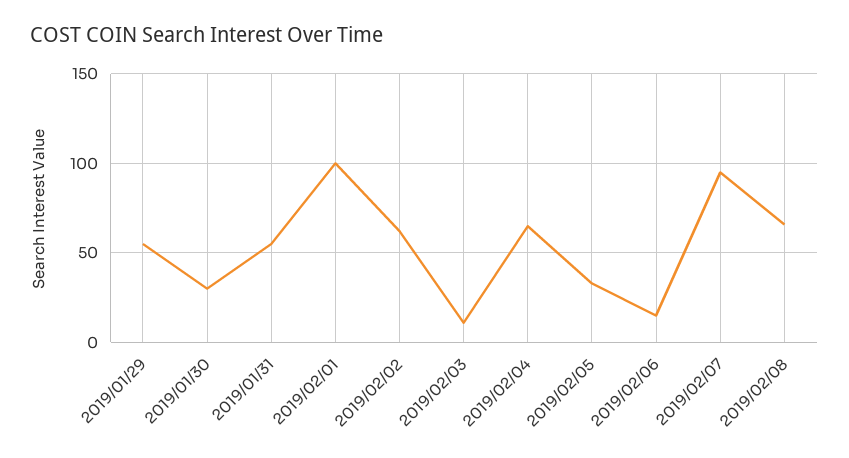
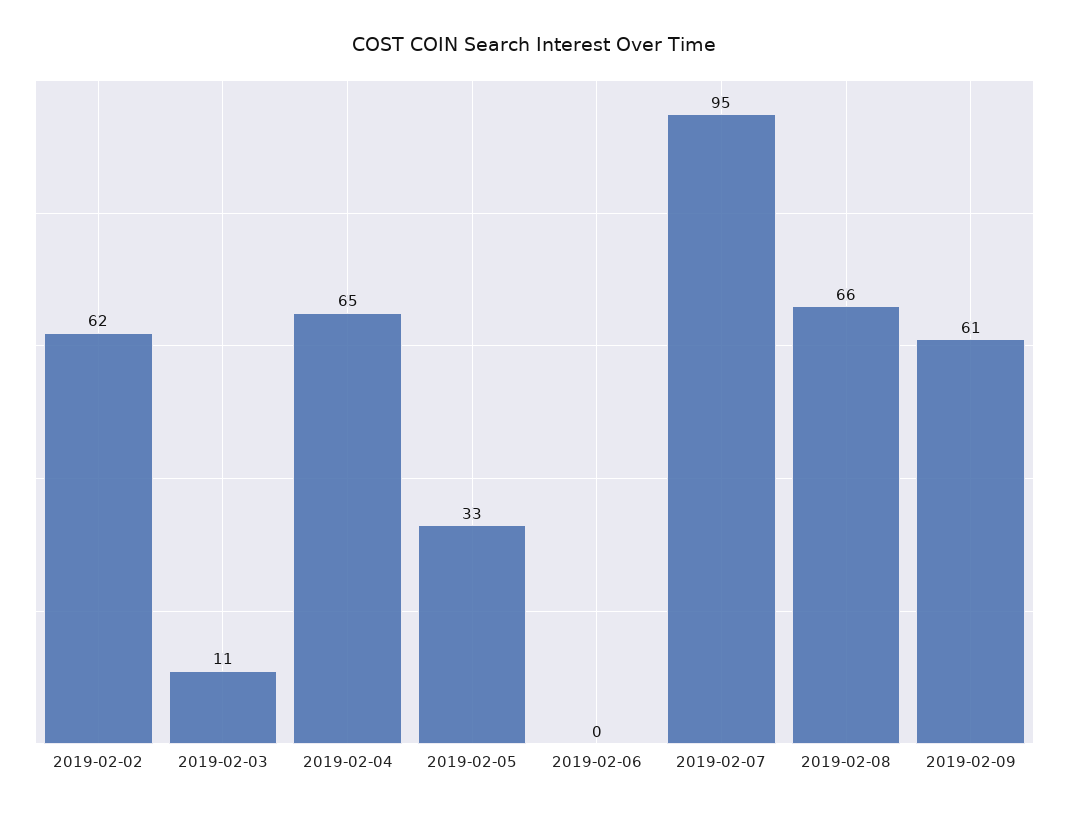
2019/01/29: 55 -> none
2019/01/30: 30 -> none
2019/01/31: 55 -> none
2019/02/01: 100 -> none
2019/02/06: 15 -> 0
2019-02-09: none -> 61

